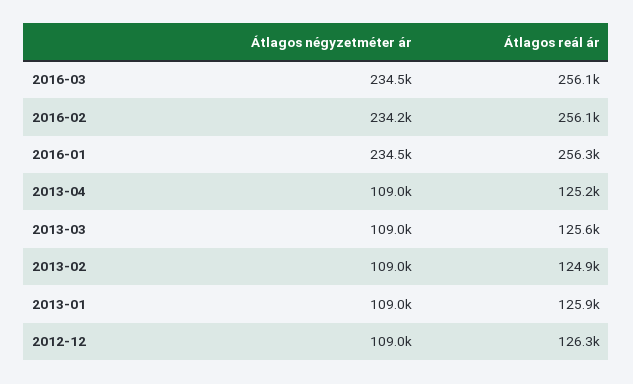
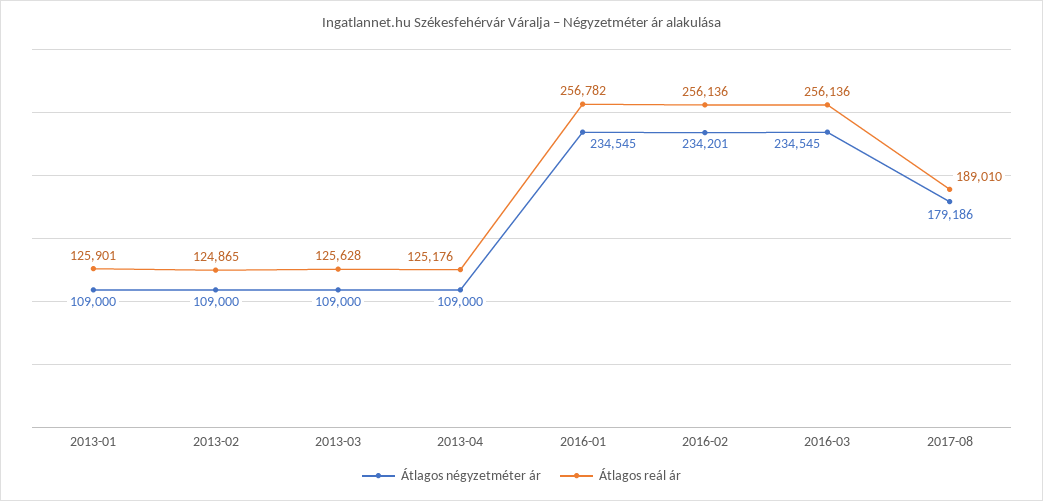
Átlagos reál ár, 2016-01: 256300 -> 256782
Átlagos négyzetméter ár, 2012-12: 109000 -> none
Átlagos reál ár, 2012-12: 126300 -> none
Átlagos négyzetméter ár, 2017-08: none -> 179186
Átlagos reál ár, 2017-08: none -> 189010

